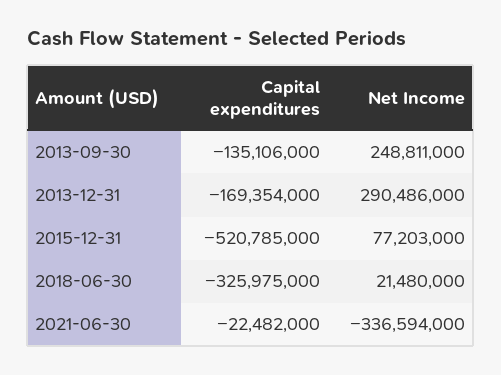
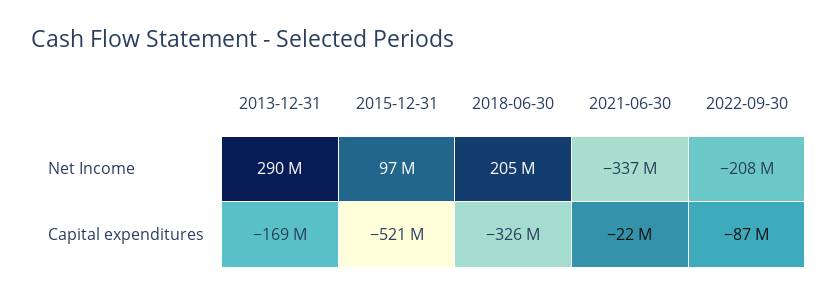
Capital expenditures, 2013-09-30: -135106000 -> none
Net Income, 2013-09-30: 248811000 -> none
Net Income, 2015-12-31: 77203000 -> 97000000
Net Income, 2018-06-30: 21480000 -> 205000000
Net Income, 2022-09-30: none -> -208000000
Capital expenditures, 2022-09-30: none -> -87000000

